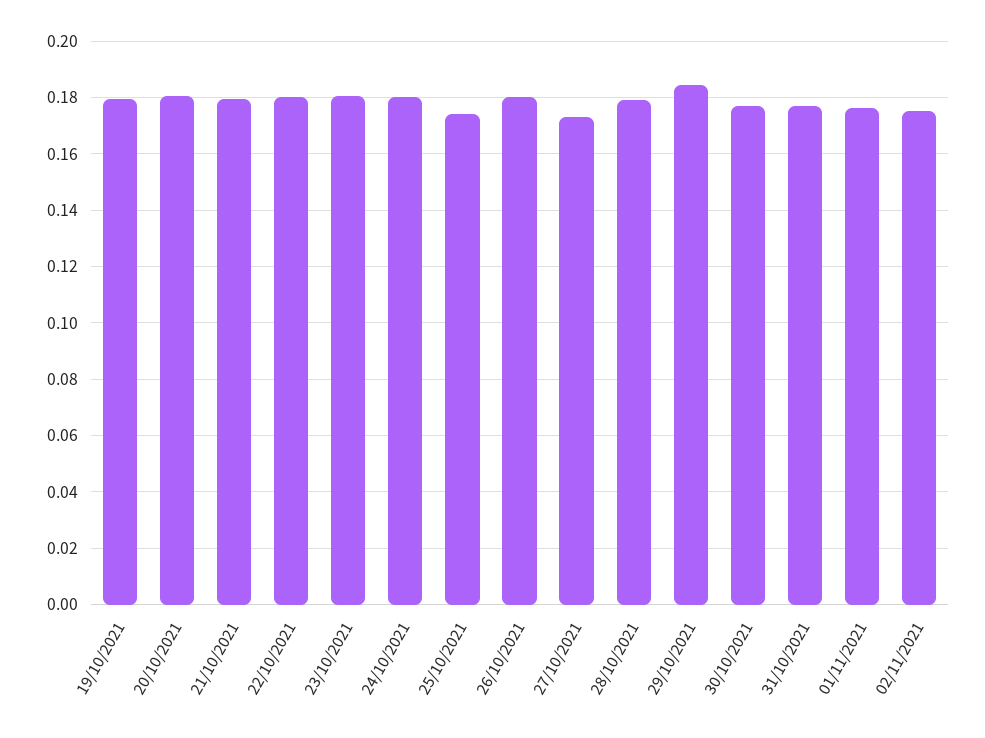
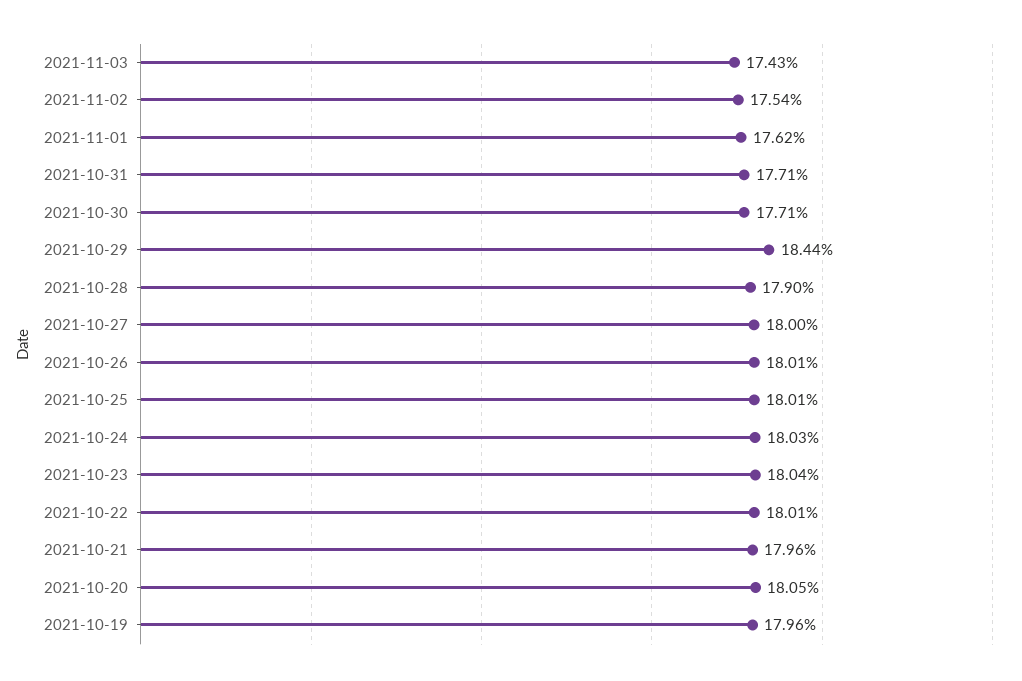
25/10/2021: 0.175 -> 0.1801
27/10/2021: 0.1725 -> 0.18
2021-11-03: none -> 0.1743

